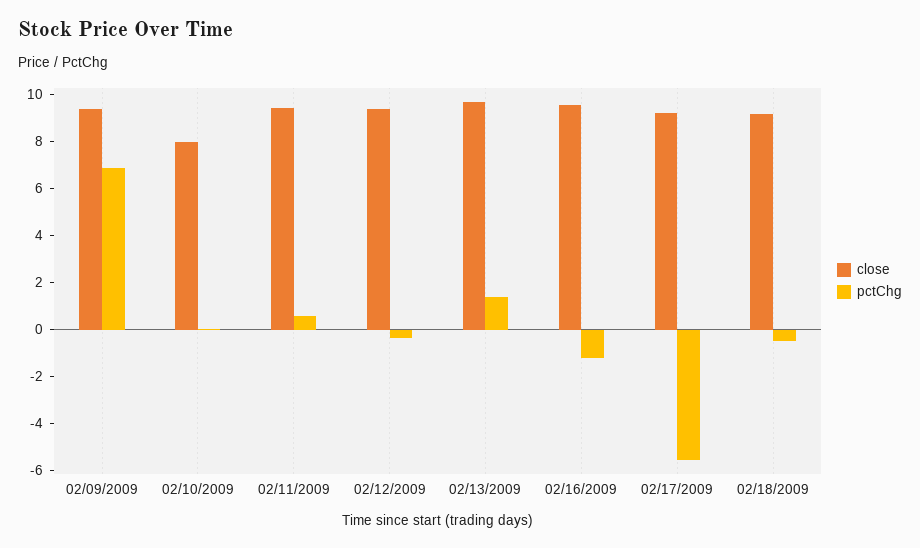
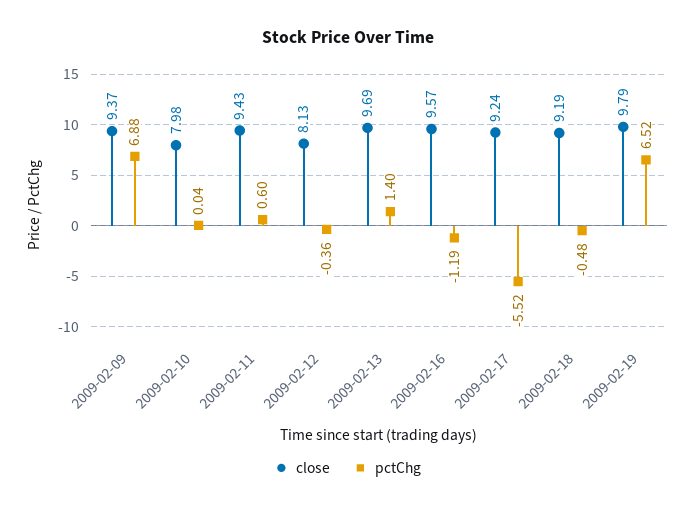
close, 02/12/2009: 9.5 -> 8.13
close, 2009-02-19: none -> 9.79
pctChg, 2009-02-19: none -> 6.52

